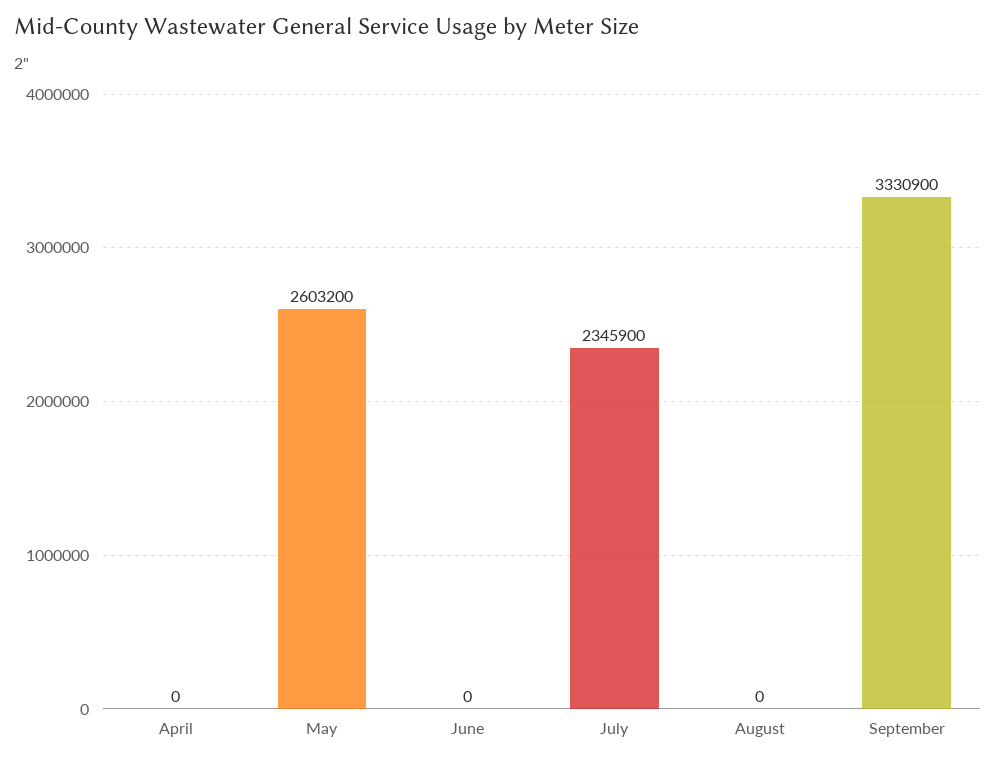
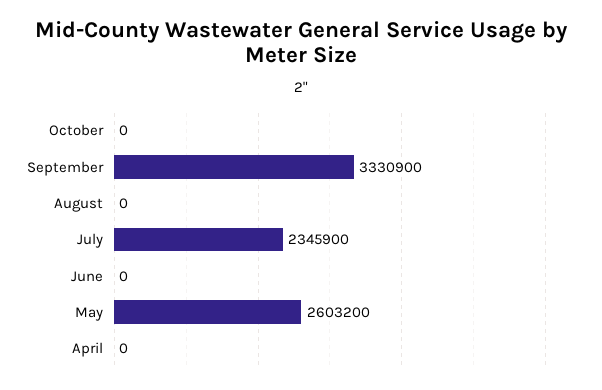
October: none -> 0

